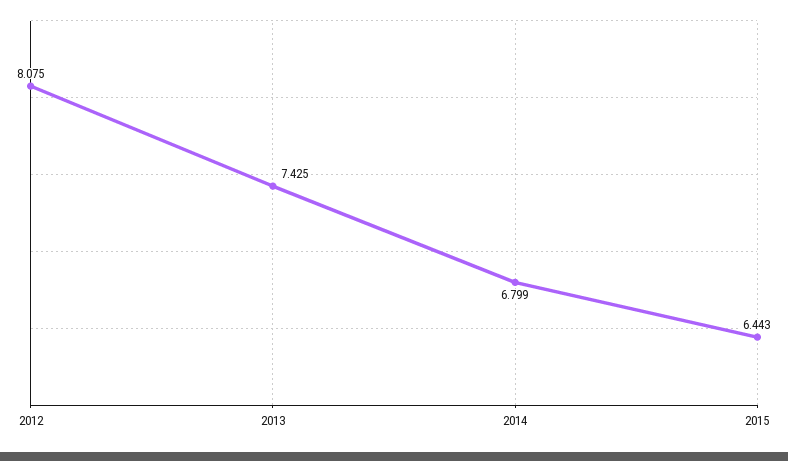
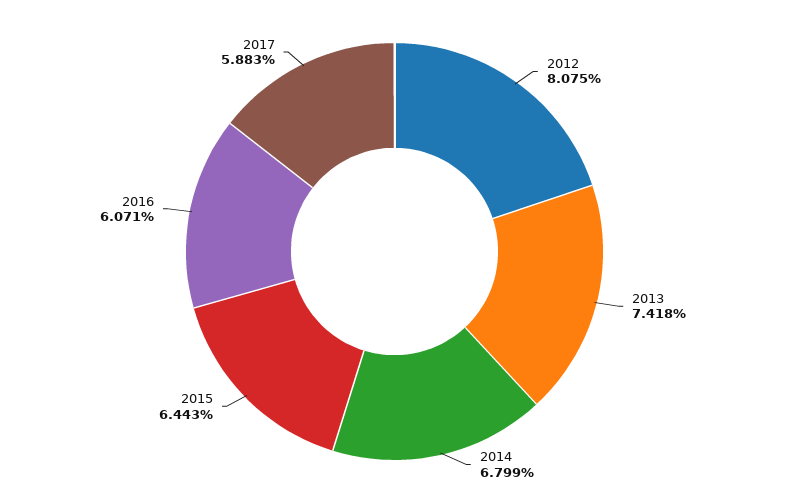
2013: 7.425 -> 7.418
2016: none -> 6.071
2017: none -> 5.883

